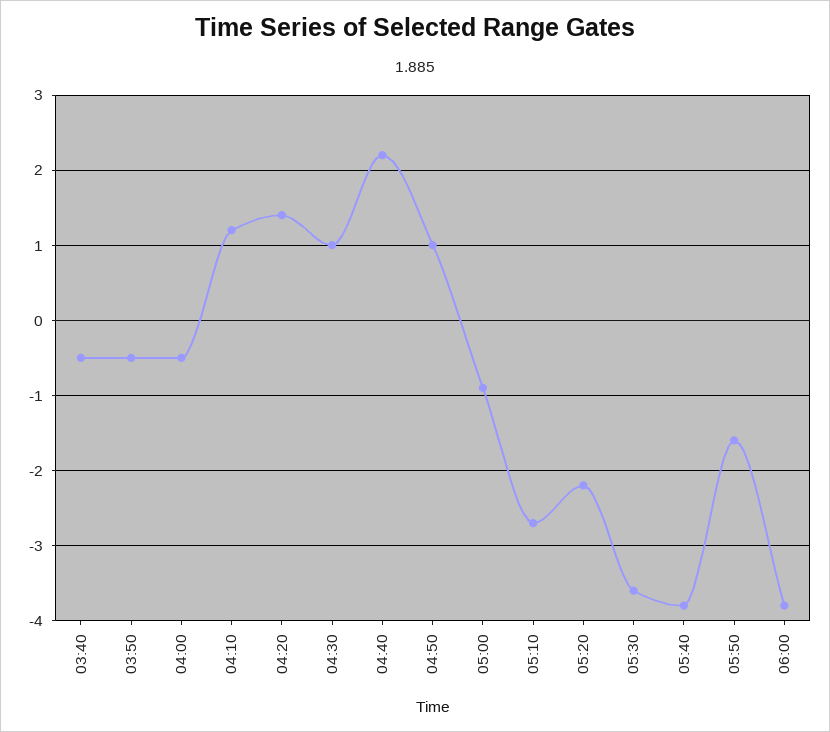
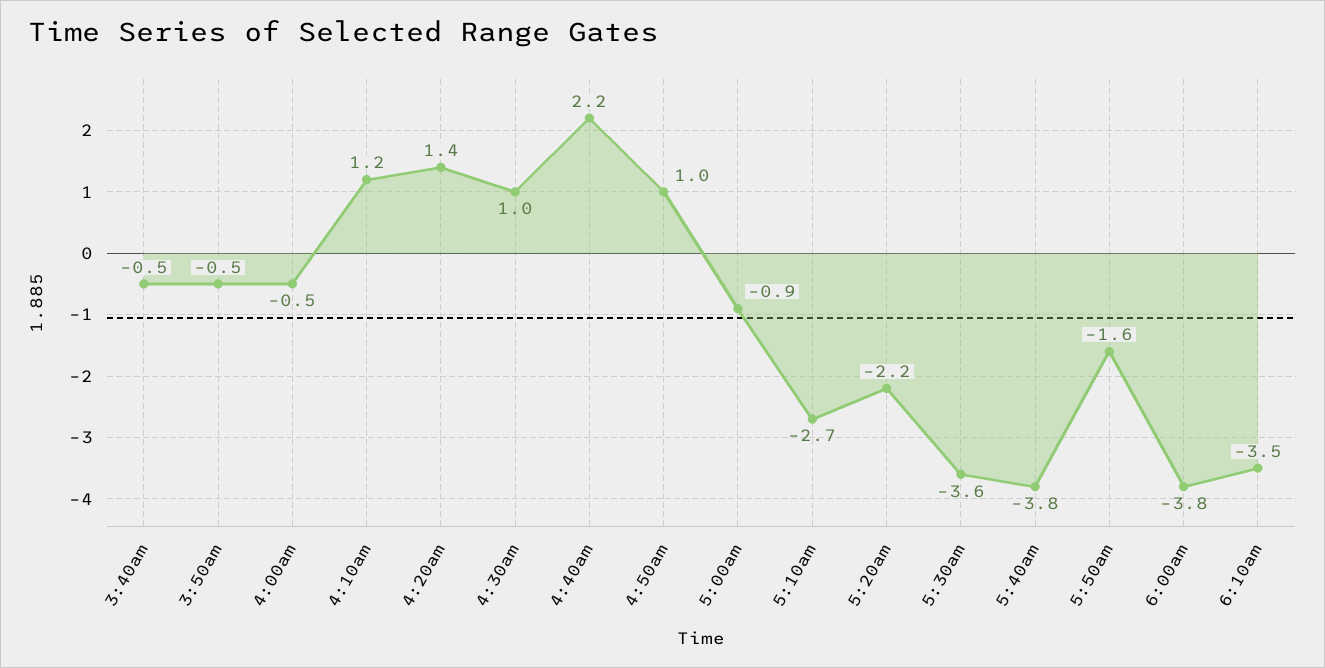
6:10am: none -> -3.5

